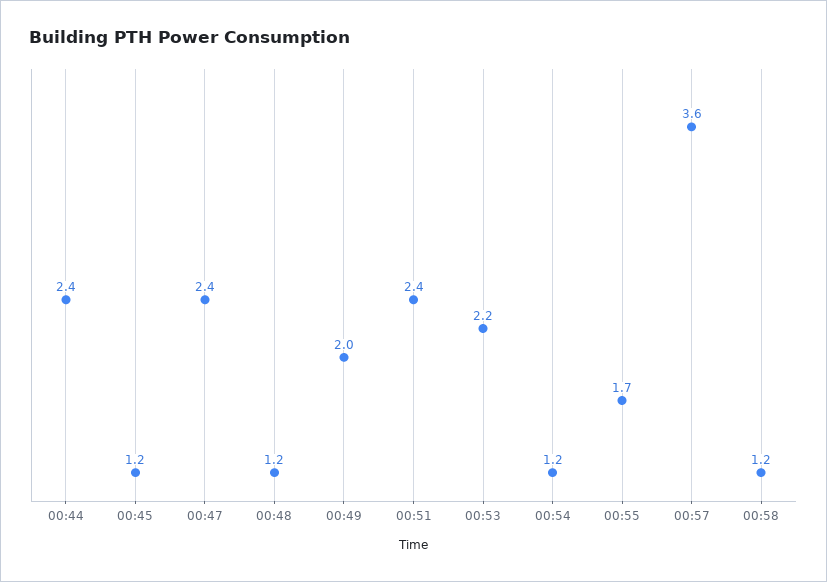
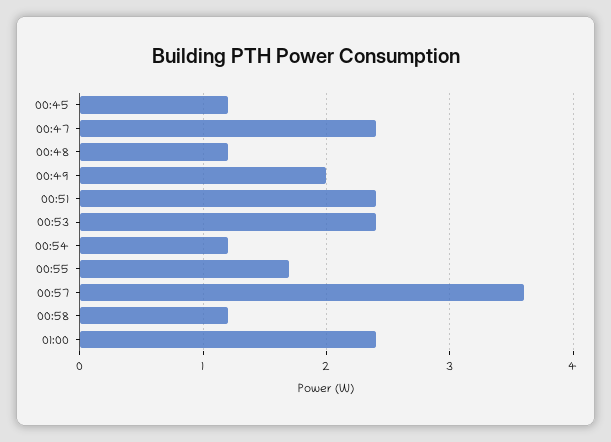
00:44: 2.4 -> none
00:53: 2.2 -> 2.4
01:00: none -> 2.4

